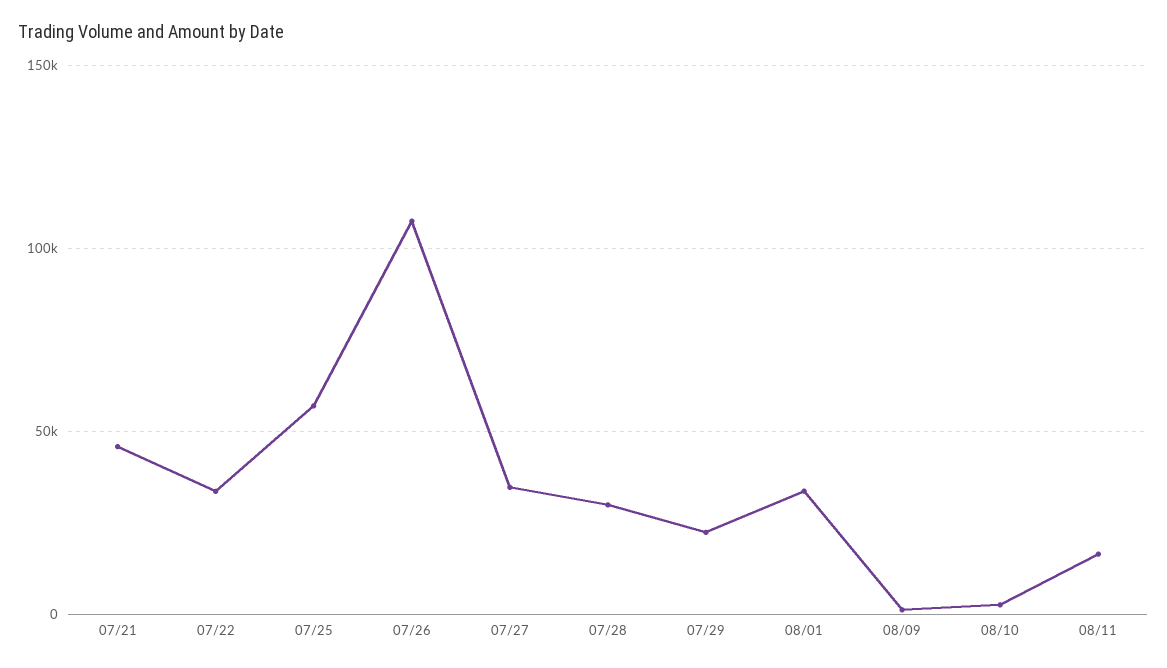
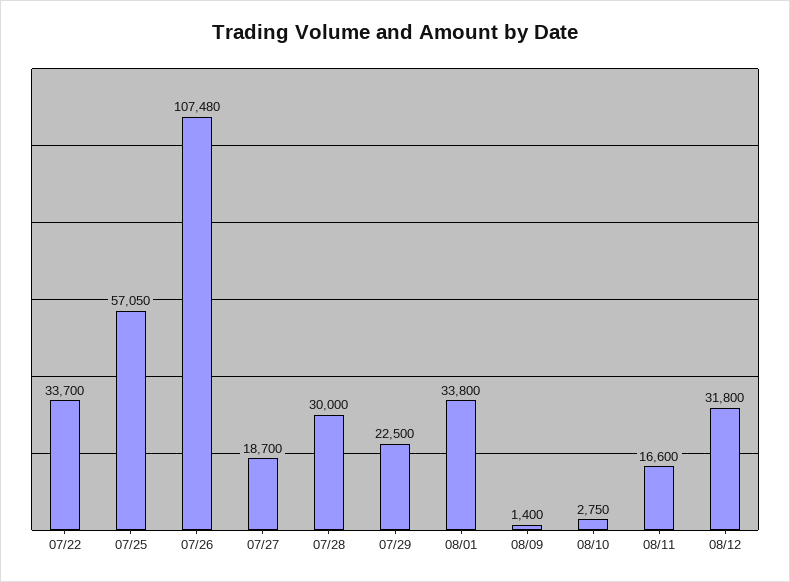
07/21: 45000 -> none
07/27: 35000 -> 18700
08/12: none -> 31800

